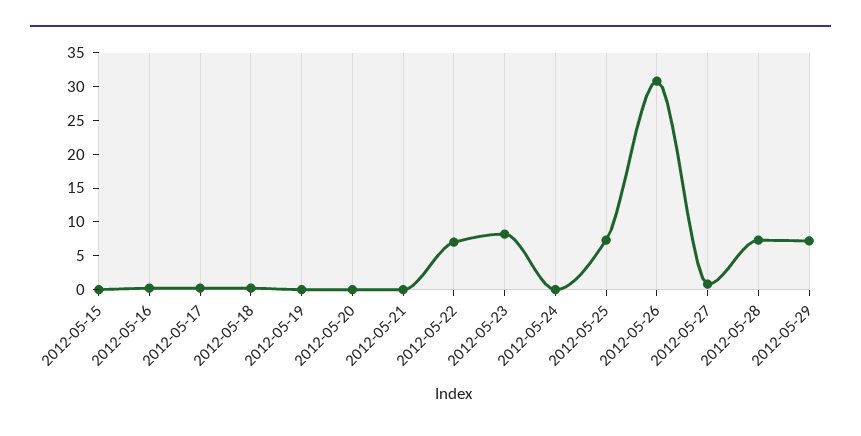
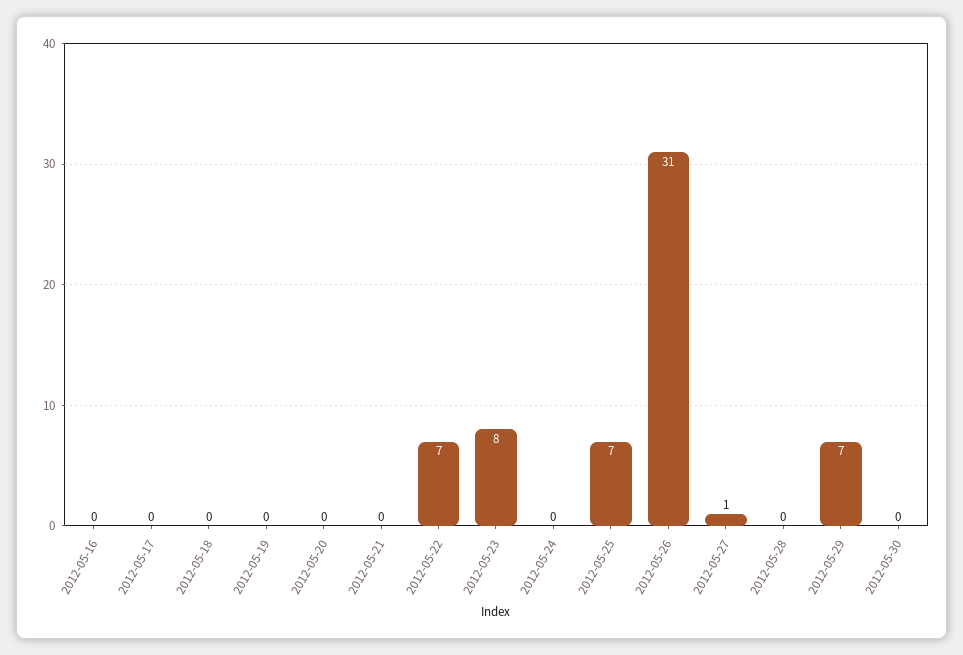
2012-05-15: 0 -> none
2012-05-28: 7.5 -> 0
2012-05-30: none -> 0

